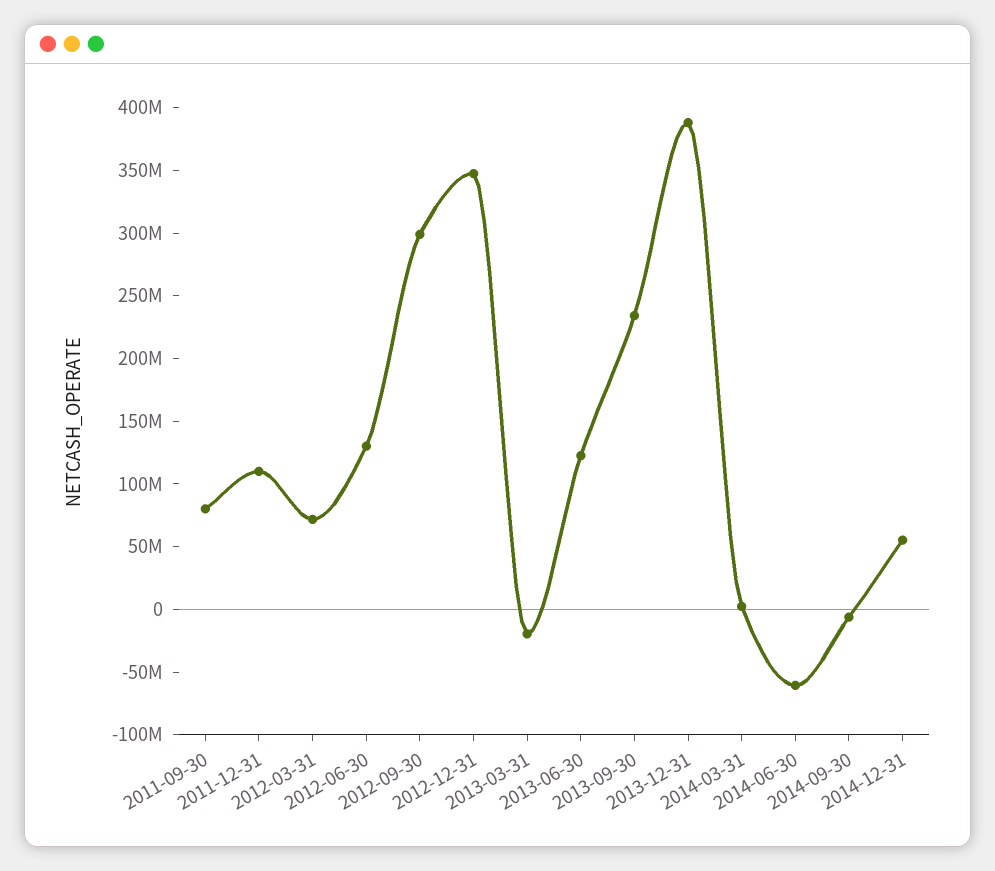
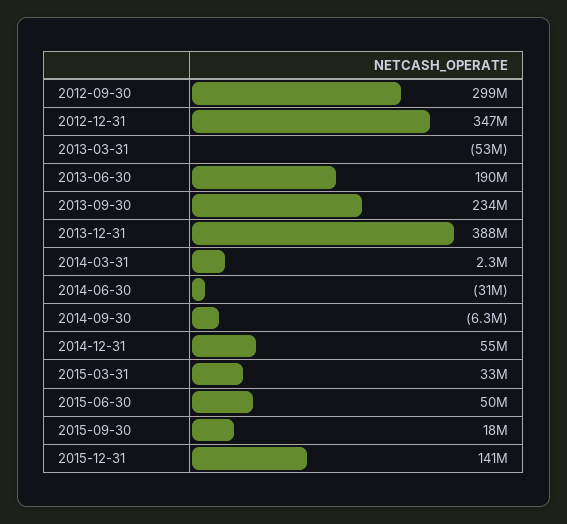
2011-09-30: 80000000 -> none
2011-12-31: 110000000 -> none
2012-03-31: 70000000 -> none
2012-06-30: 130000000 -> none
2013-03-31: -20000000 -> -53000000
2013-06-30: 120000000 -> 190000000
2014-06-30: -60000000 -> -31000000
2015-03-31: none -> 33000000
2015-06-30: none -> 50000000
2015-09-30: none -> 18000000
2015-12-31: none -> 141000000

